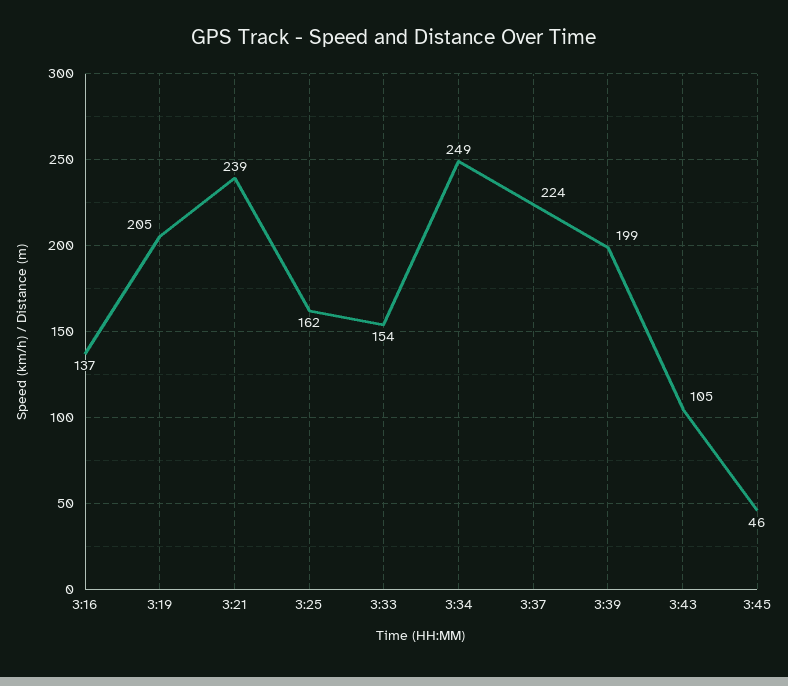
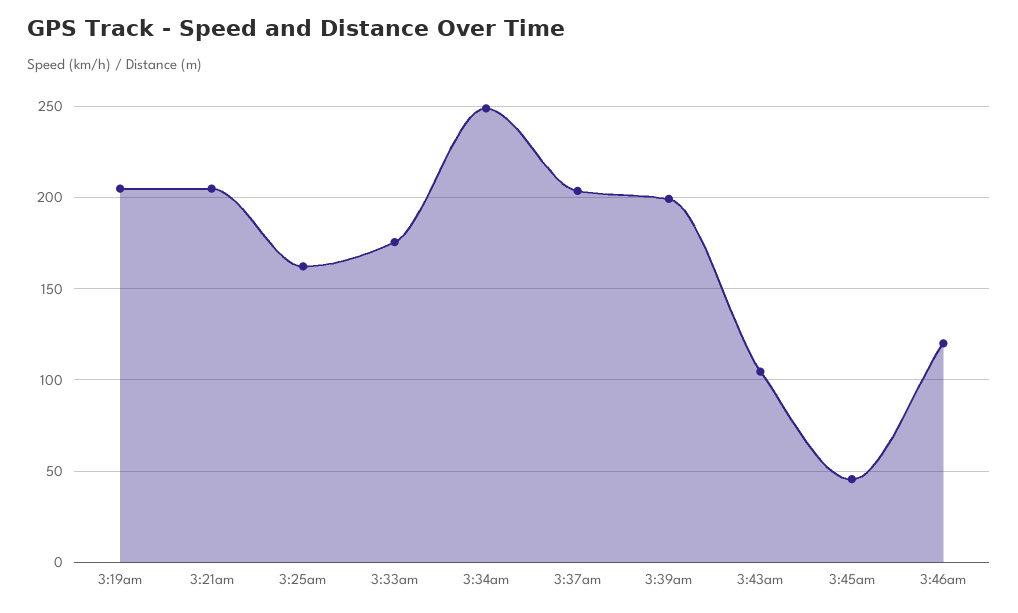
3:16: 137 -> none
3:21: 239 -> 205
3:33: 154 -> 175
3:37: 224 -> 205
3:46am: none -> 120

